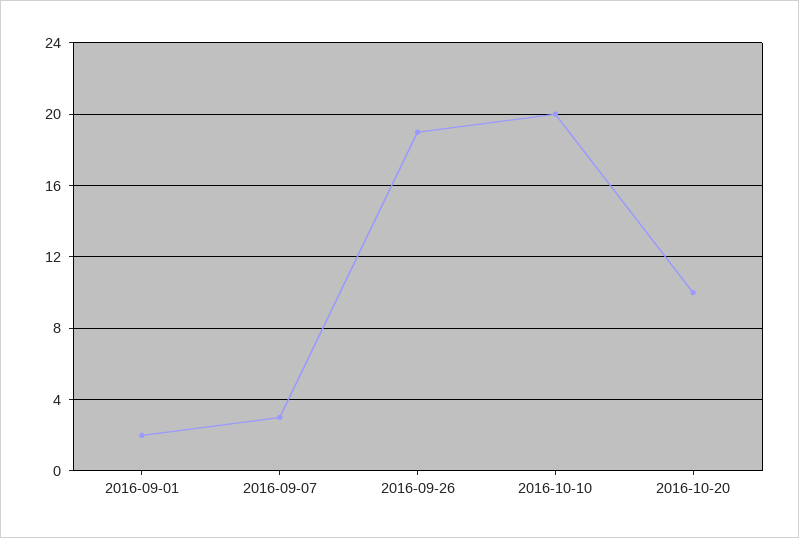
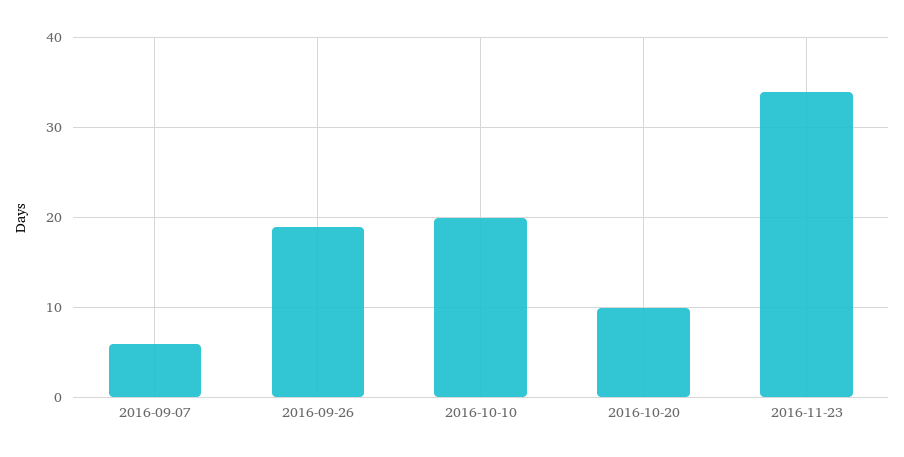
2016-09-01: 2 -> none
2016-09-07: 3 -> 6
2016-11-23: none -> 34

